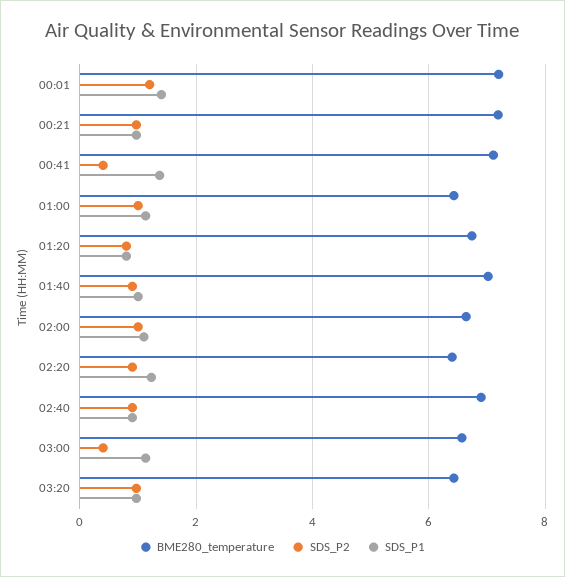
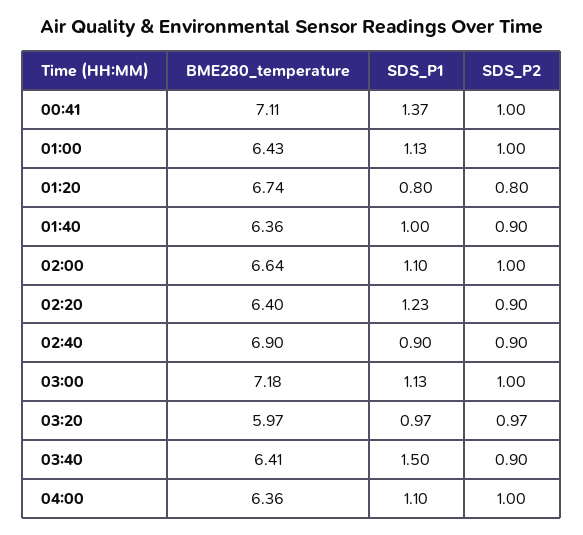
BME280_temperature, 00:01: 7.2 -> none
SDS_P2, 00:01: 1.2 -> none
SDS_P1, 00:01: 1.4 -> none
BME280_temperature, 00:21: 7.2 -> none
SDS_P2, 00:21: 1 -> none
SDS_P1, 00:21: 1 -> none
SDS_P2, 00:41: 0.4 -> 1
BME280_temperature, 01:40: 7 -> 6.36
BME280_temperature, 03:00: 6.6 -> 7.18
SDS_P2, 03:00: 0.4 -> 1
BME280_temperature, 03:20: 6.4 -> 5.97
BME280_temperature, 03:40: none -> 6.41
SDS_P1, 03:40: none -> 1.5
SDS_P2, 03:40: none -> 0.9
BME280_temperature, 04:00: none -> 6.36
SDS_P1, 04:00: none -> 1.1
SDS_P2, 04:00: none -> 1

